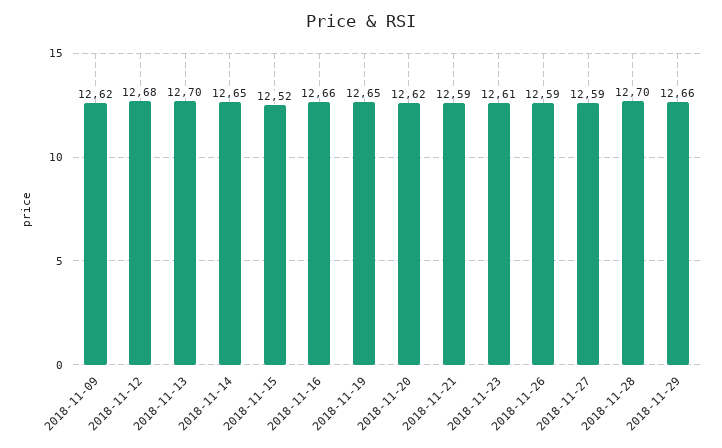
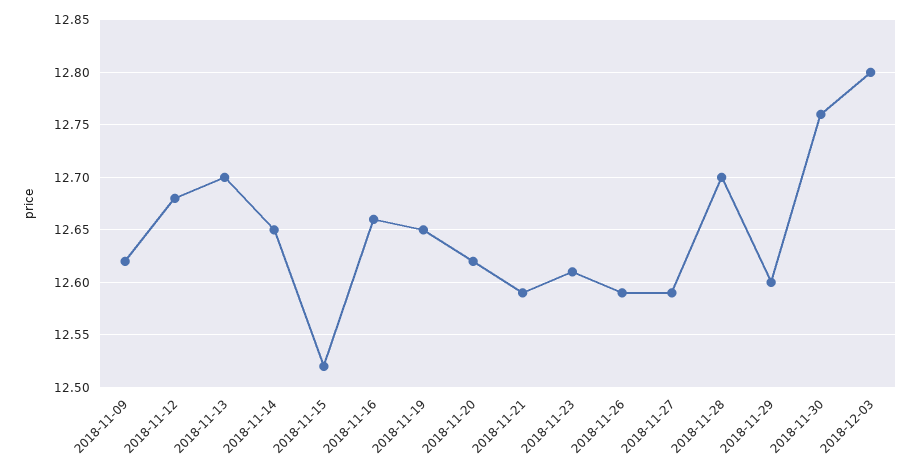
2018-11-29: 12.66 -> 12.6
2018-11-30: none -> 12.76
2018-12-03: none -> 12.8

